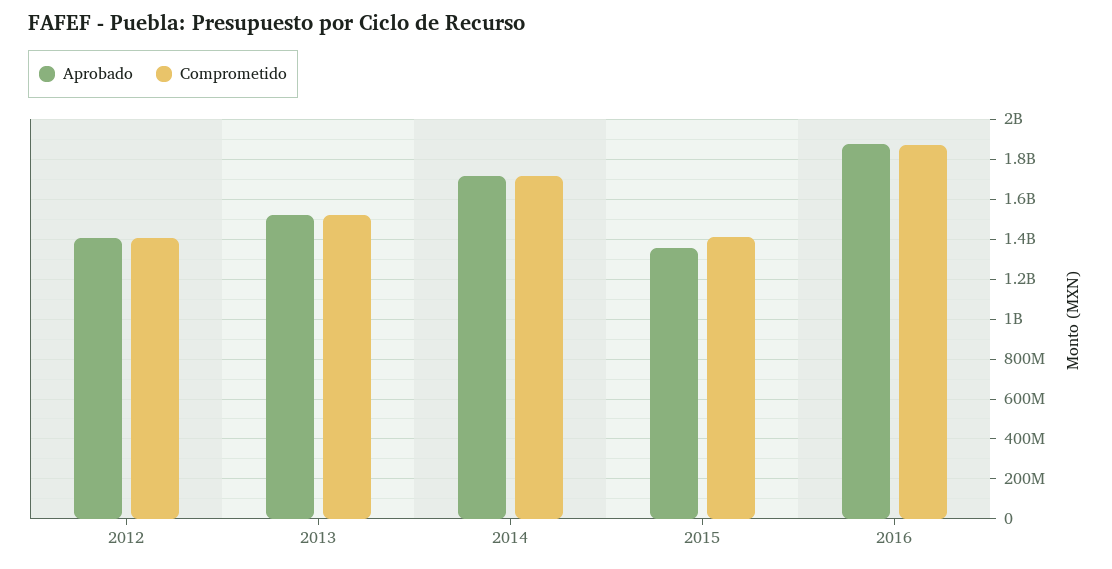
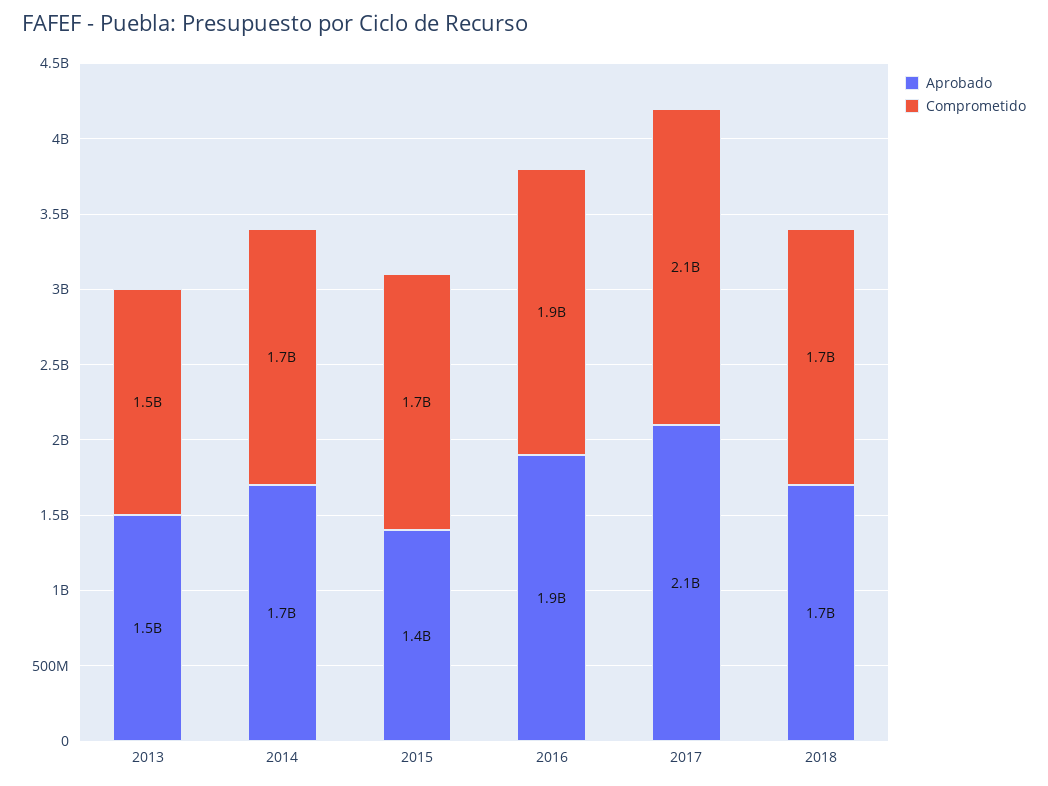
Aprobado, 2012: 1400000000 -> none
Comprometido, 2012: 1400000000 -> none
Comprometido, 2015: 1400000000 -> 1700000000
Aprobado, 2017: none -> 2100000000
Comprometido, 2017: none -> 2100000000
Aprobado, 2018: none -> 1700000000
Comprometido, 2018: none -> 1700000000

